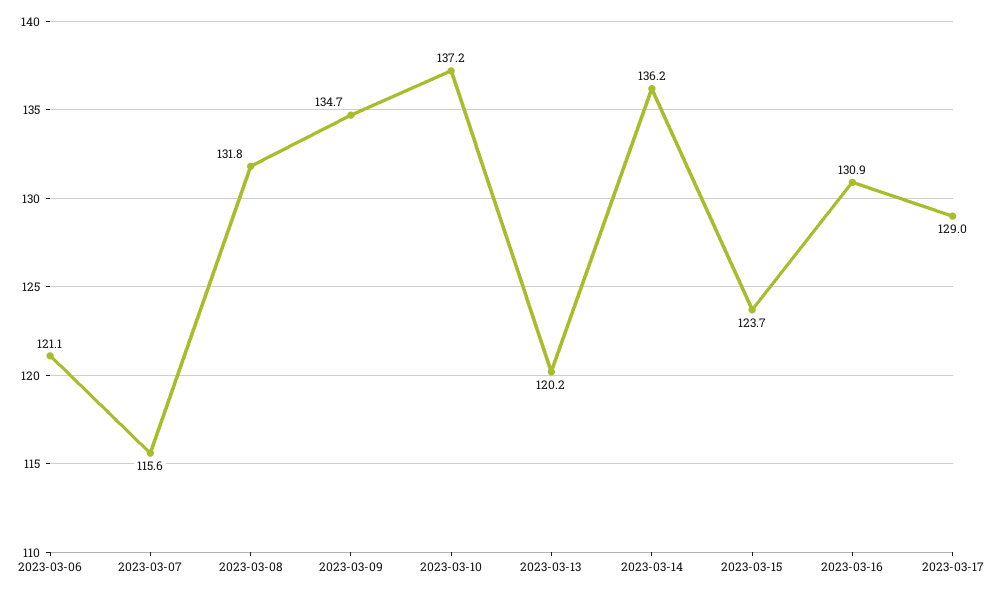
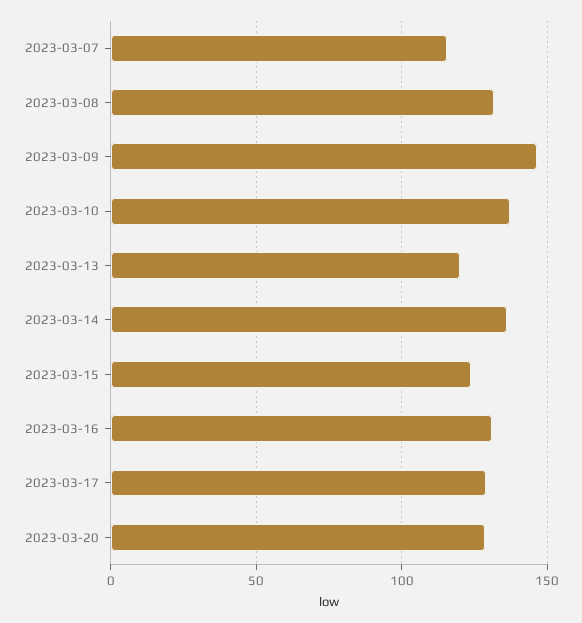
2023-03-06: 121.1 -> none
2023-03-09: 134.7 -> 145
2023-03-20: none -> 130

